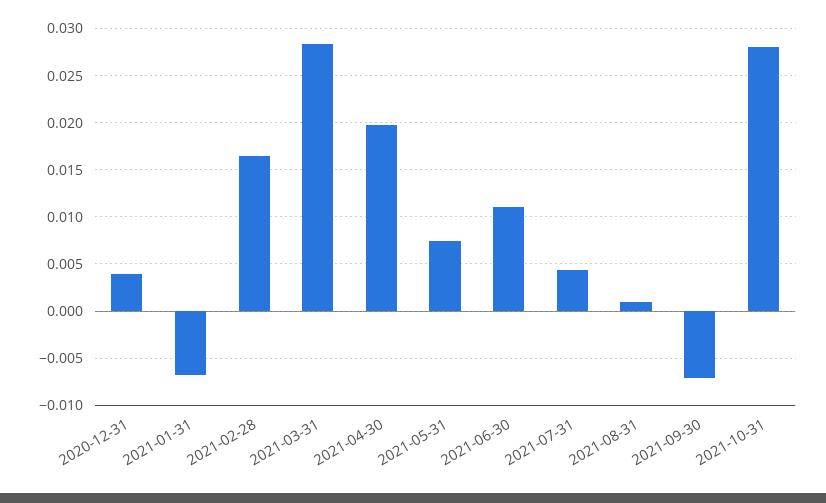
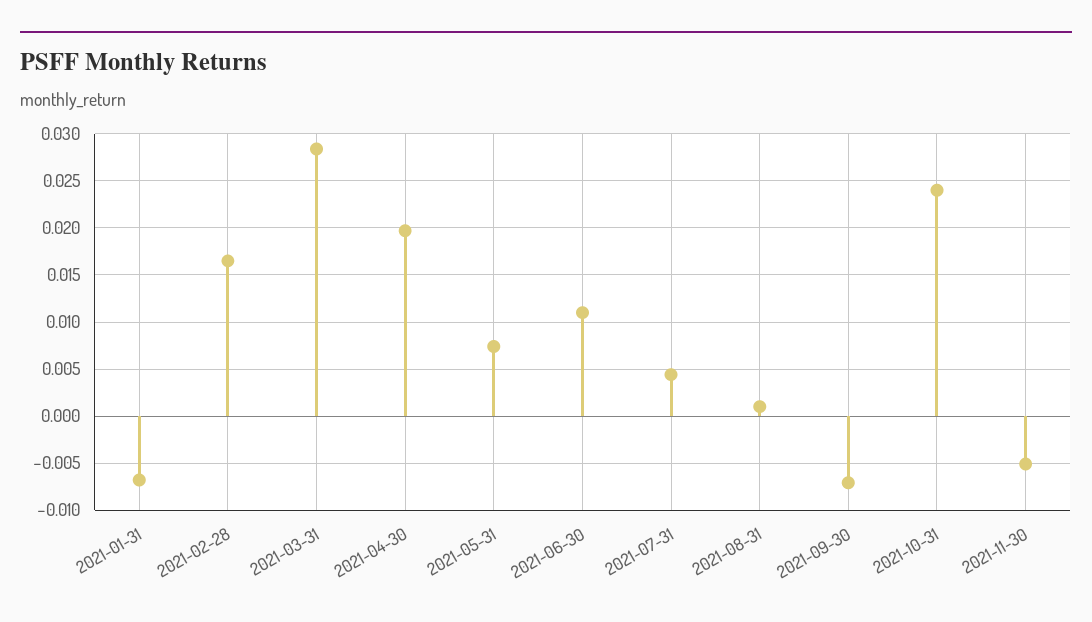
2020-12-31: 0.004 -> none
2021-10-31: 0.028 -> 0.024
2021-11-30: none -> -0.005

